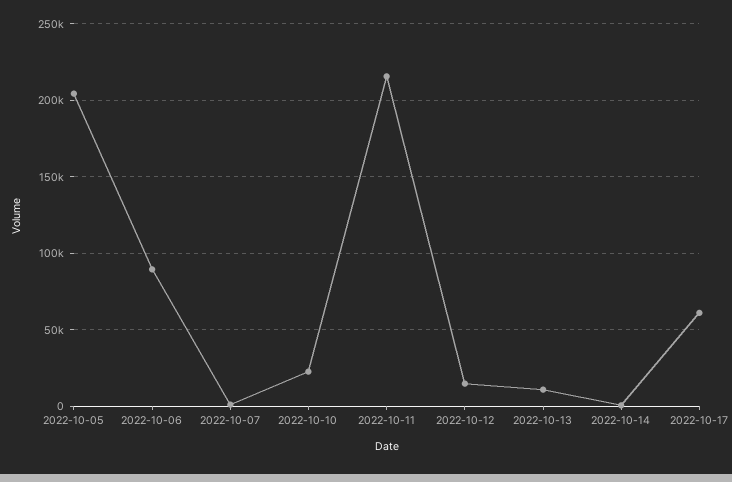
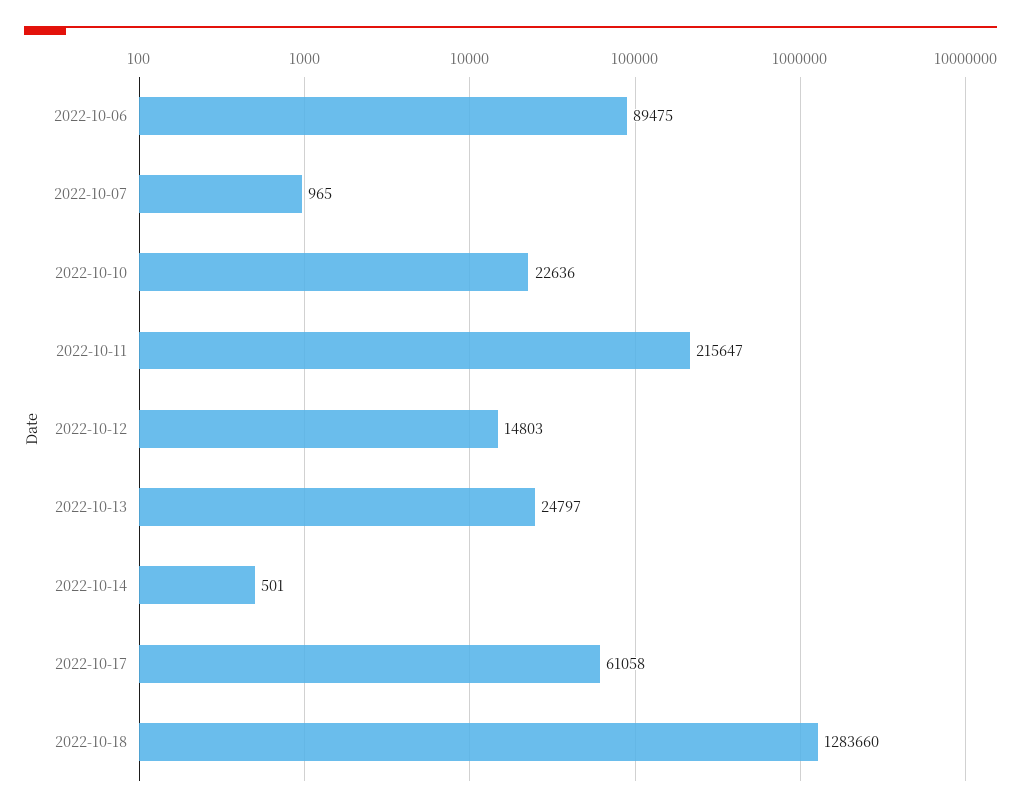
2022-10-05: 205000 -> none
2022-10-13: 10000 -> 24797
2022-10-18: none -> 1283660

